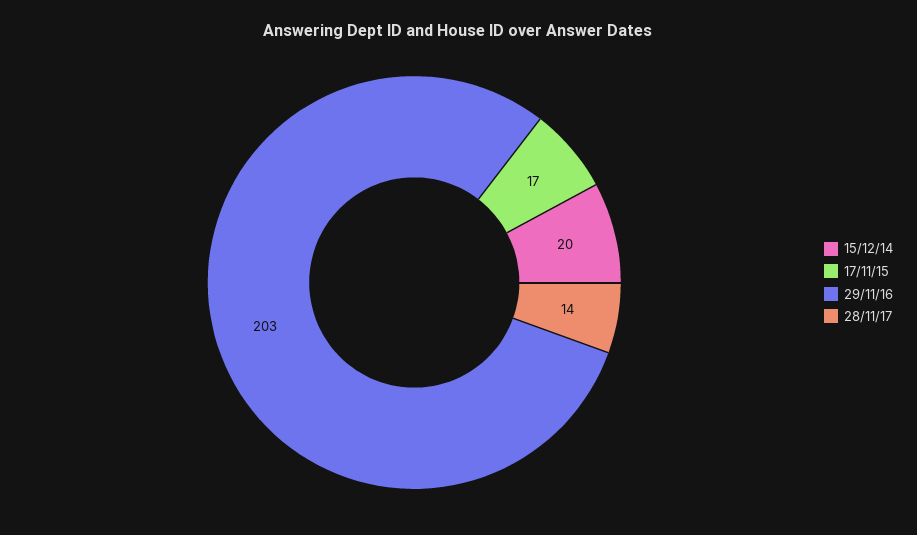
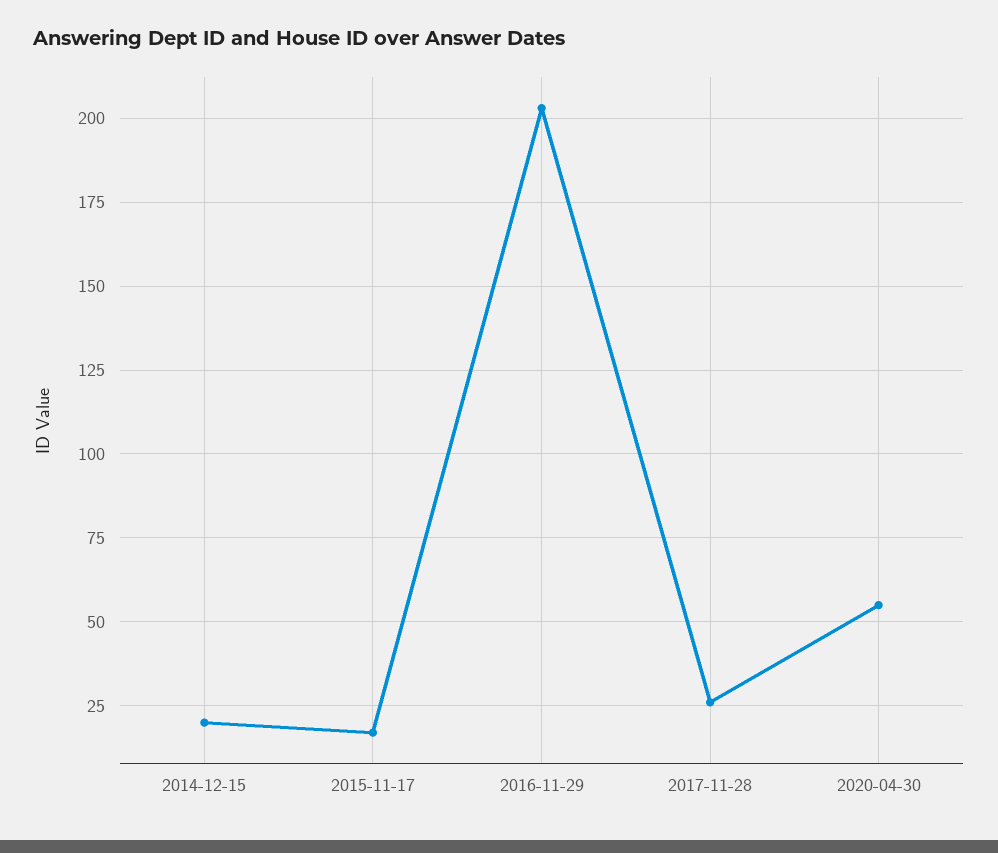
28/11/17: 14 -> 25
2020-04-30: none -> 55

